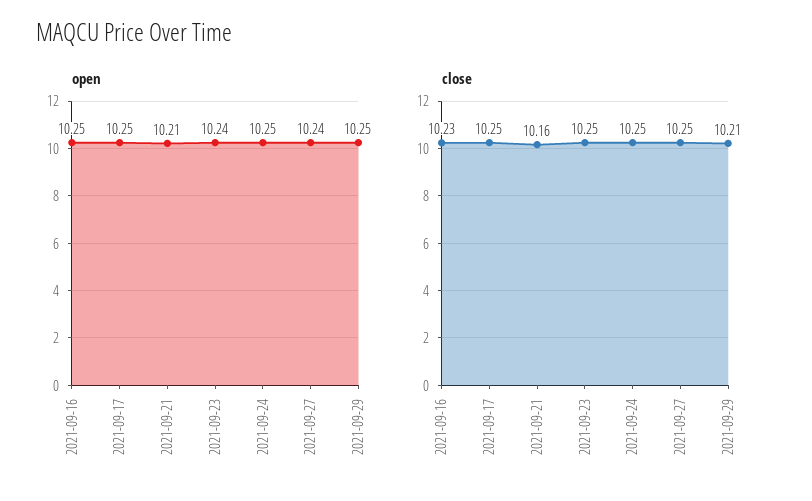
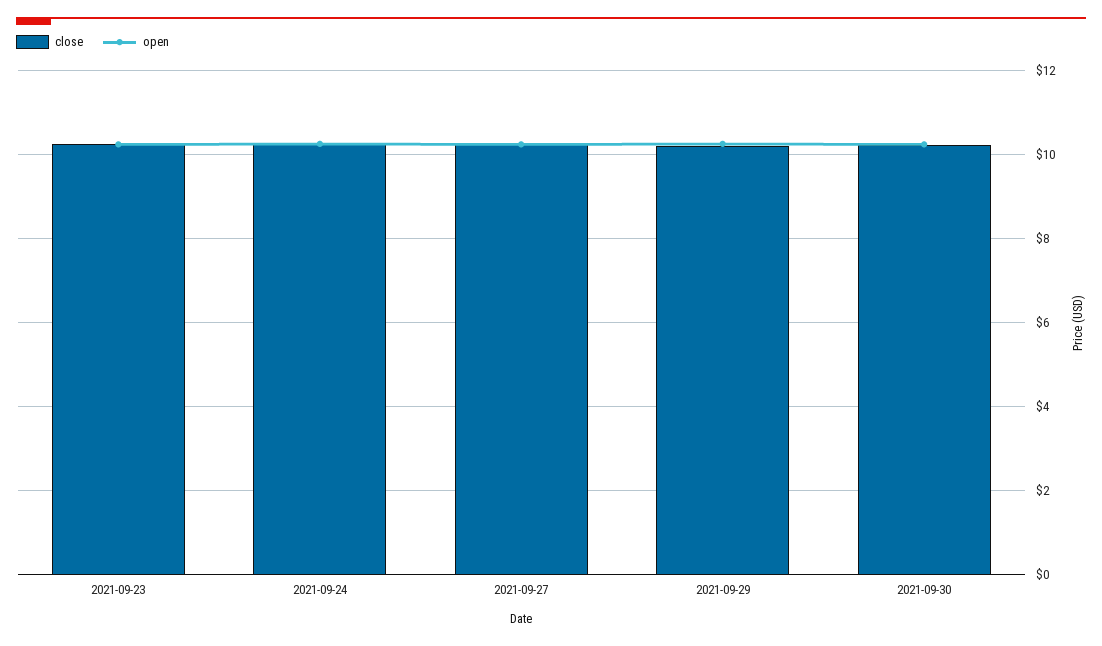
open, 2021-09-16: 10.25 -> none
open, 2021-09-17: 10.25 -> none
open, 2021-09-21: 10.21 -> none
close, 2021-09-16: 10.23 -> none
close, 2021-09-17: 10.25 -> none
close, 2021-09-21: 10.16 -> none
close, 2021-09-30: none -> 10.2
open, 2021-09-30: none -> 10.2

